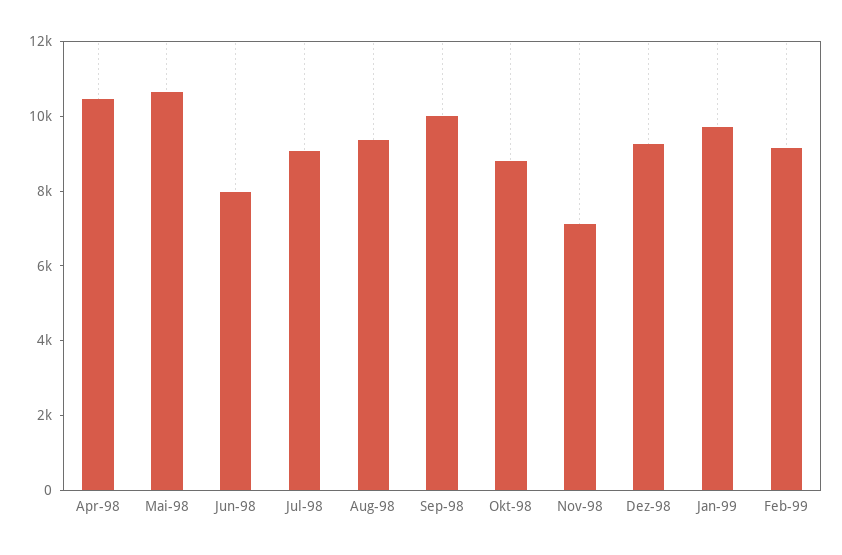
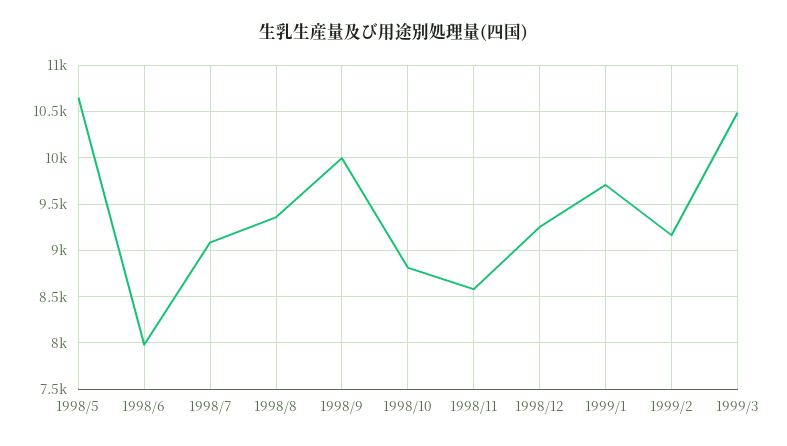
Apr-98: 10500 -> none
Nov-98: 7000 -> 8600
1999/3: none -> 10500

